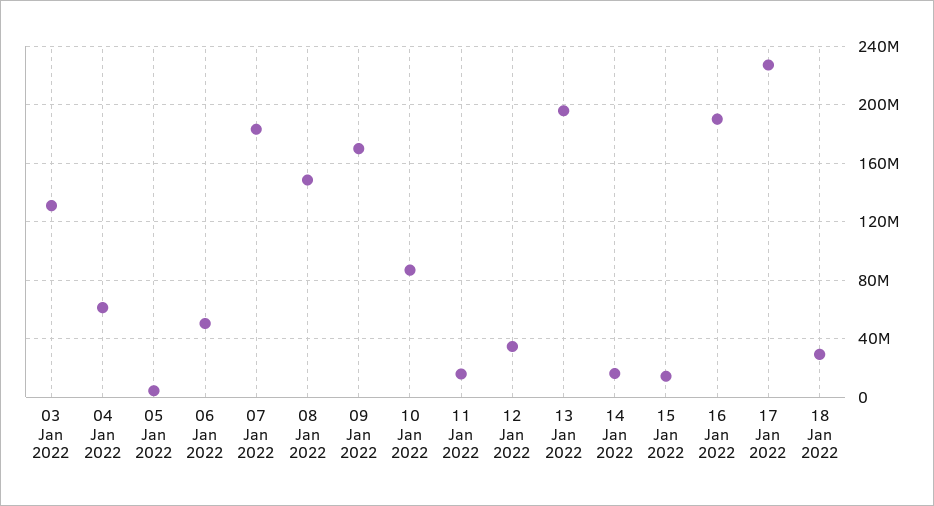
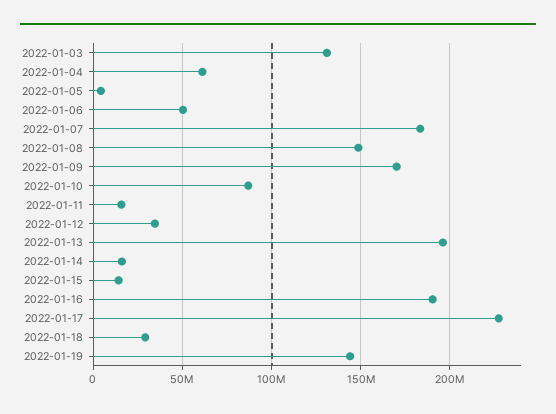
2022-01-19: none -> 145000000

